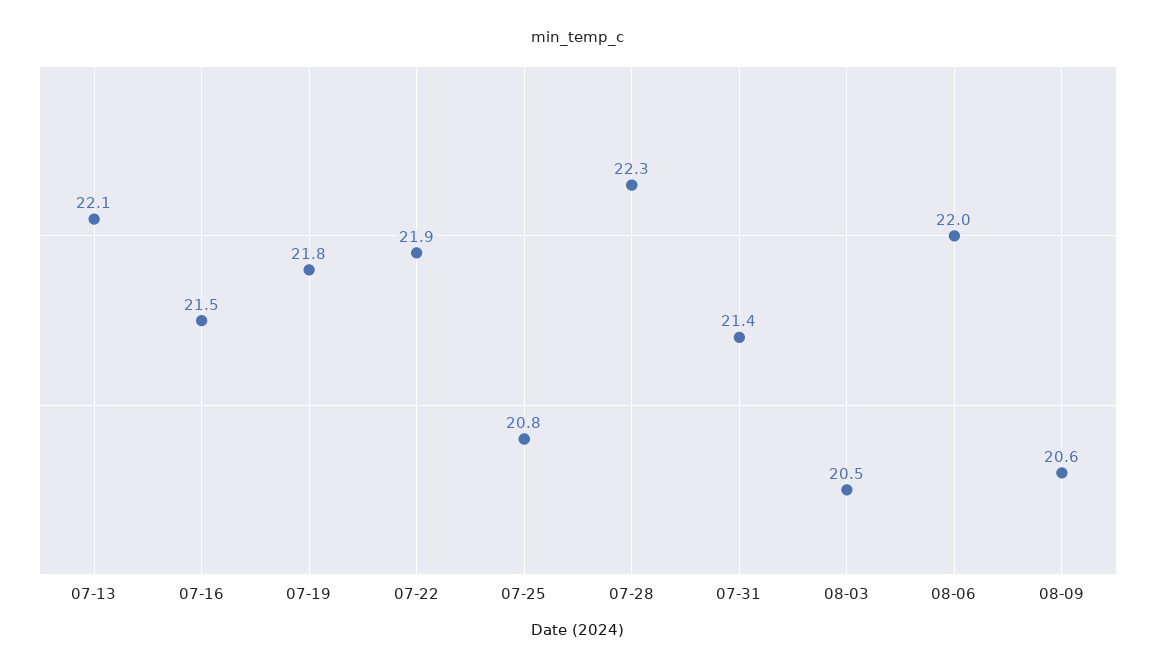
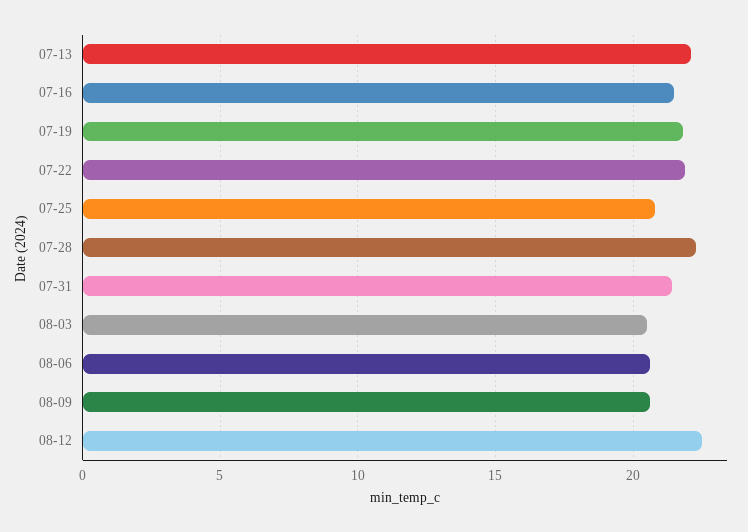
08-06: 22 -> 20.5
08-12: none -> 22.5

